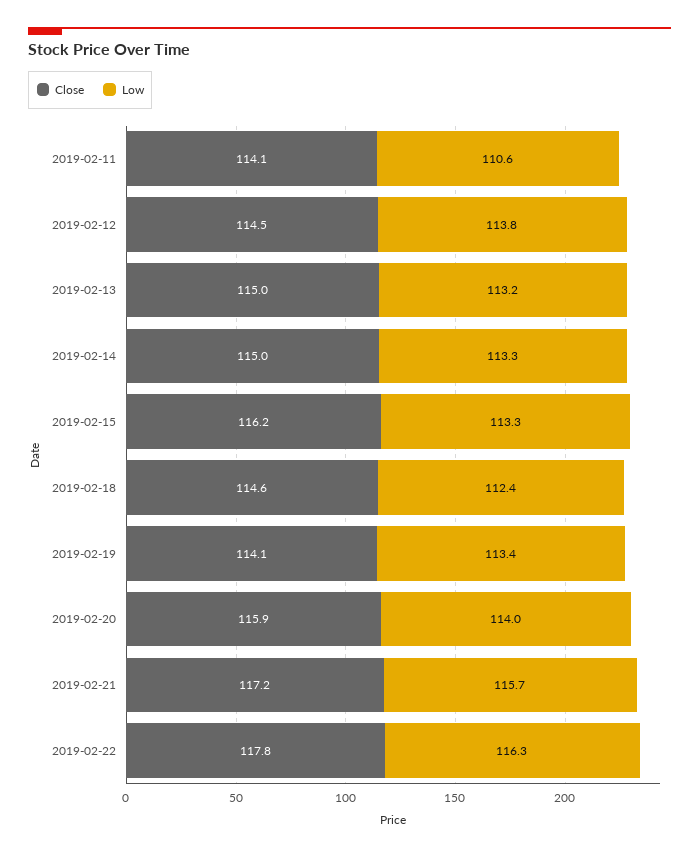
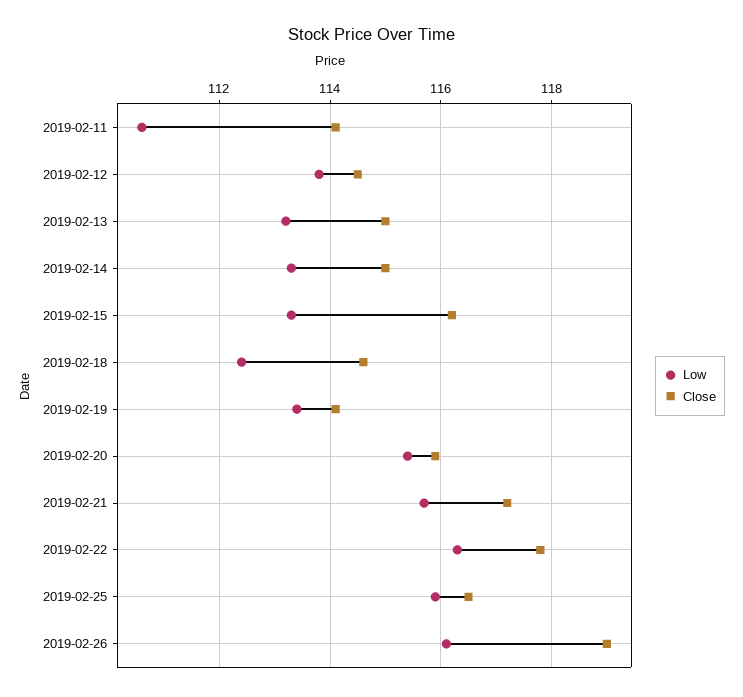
Low, 2019-02-20: 114 -> 115.5
Low, 2019-02-25: none -> 116
Close, 2019-02-25: none -> 116.5
Low, 2019-02-26: none -> 116
Close, 2019-02-26: none -> 119

